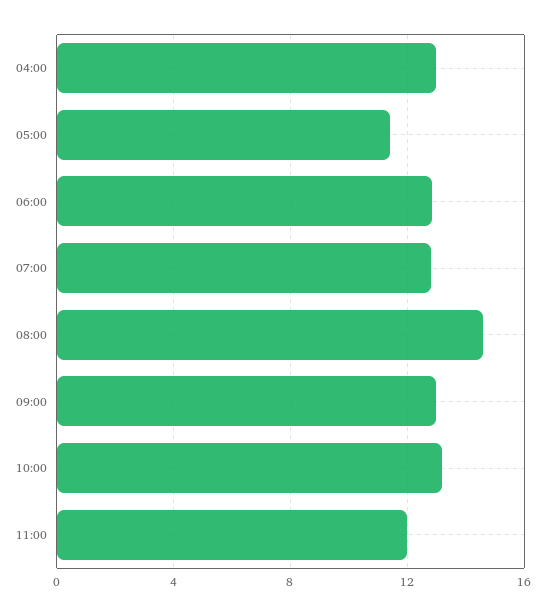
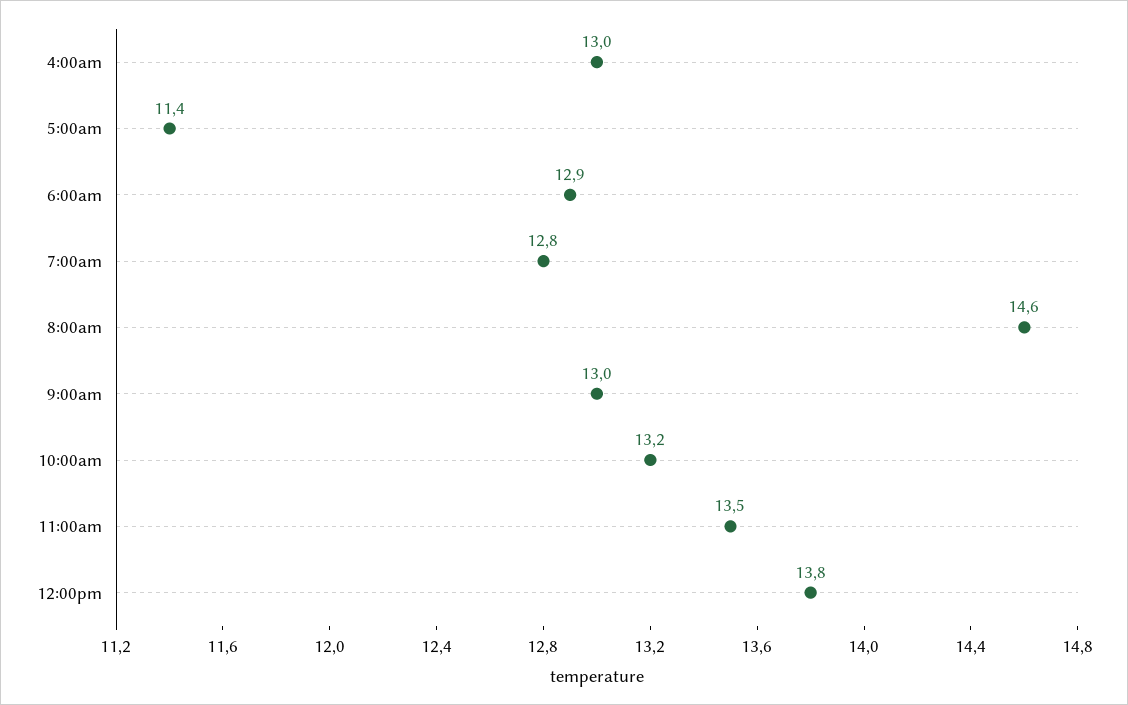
11:00: 12 -> 13.5
12:00pm: none -> 13.8

